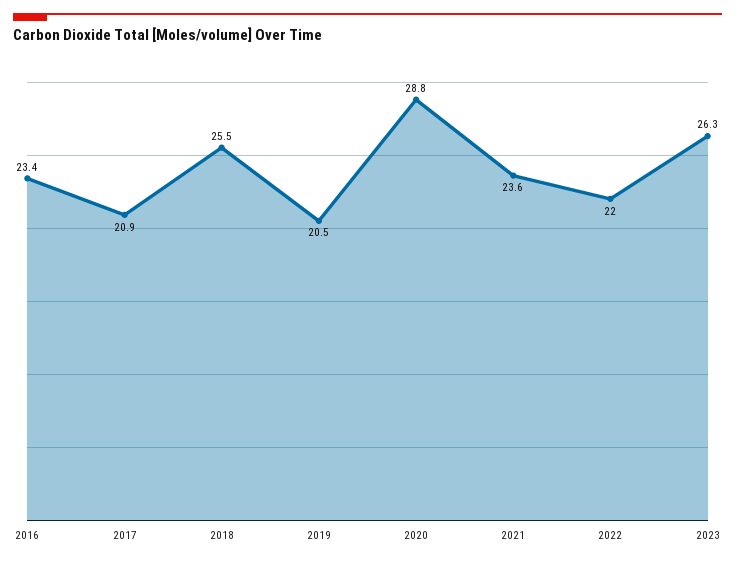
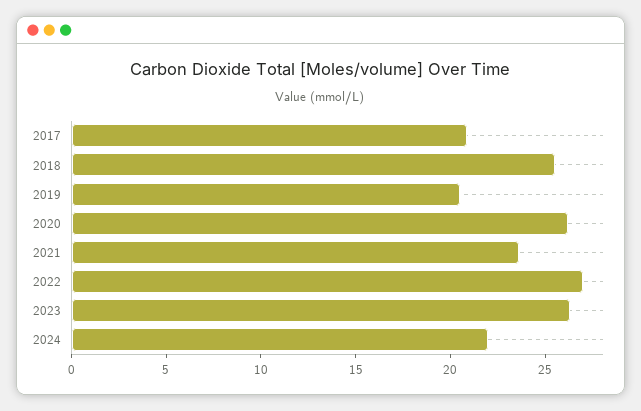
2016: 23.4 -> none
2020: 28.8 -> 26
2022: 22 -> 27
2024: none -> 22

